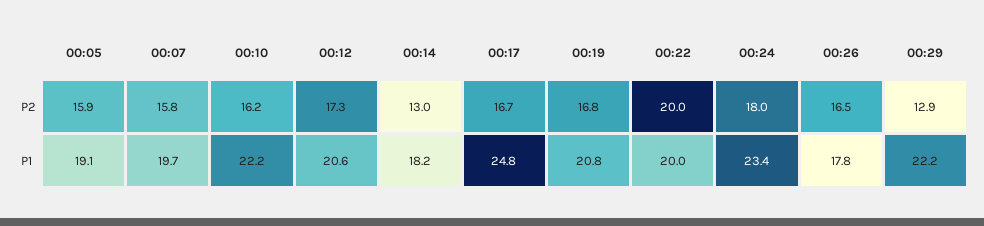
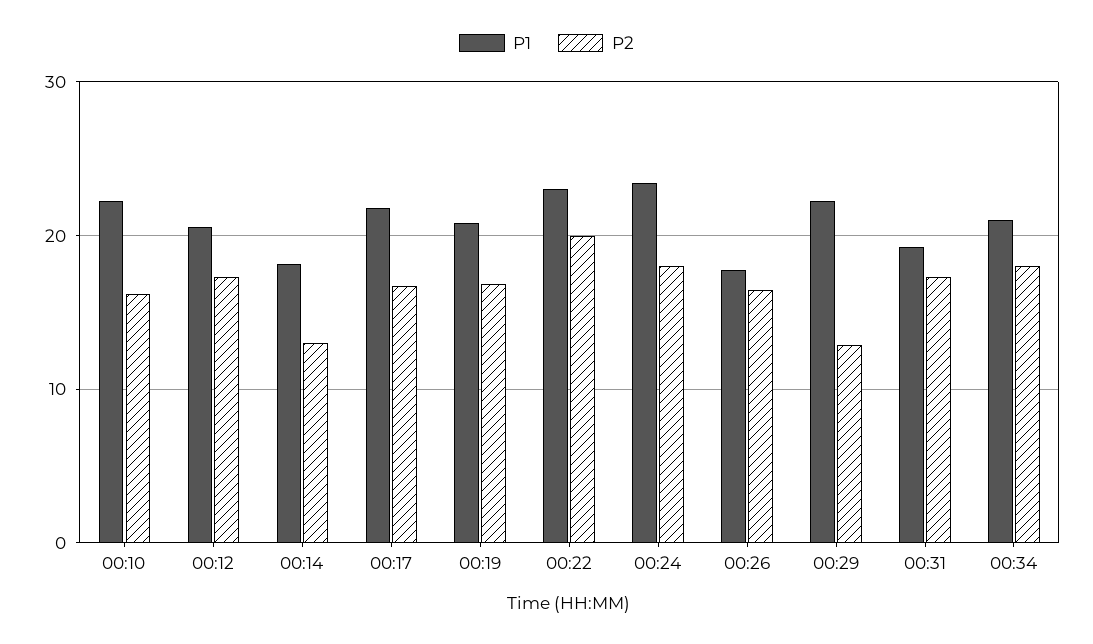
P2, 00:05: 15.9 -> none
P2, 00:07: 15.8 -> none
P1, 00:05: 19.1 -> none
P1, 00:07: 19.7 -> none
P1, 00:17: 24.8 -> 22
P1, 00:22: 20 -> 23
P1, 00:31: none -> 19
P2, 00:31: none -> 17
P1, 00:34: none -> 21
P2, 00:34: none -> 18

